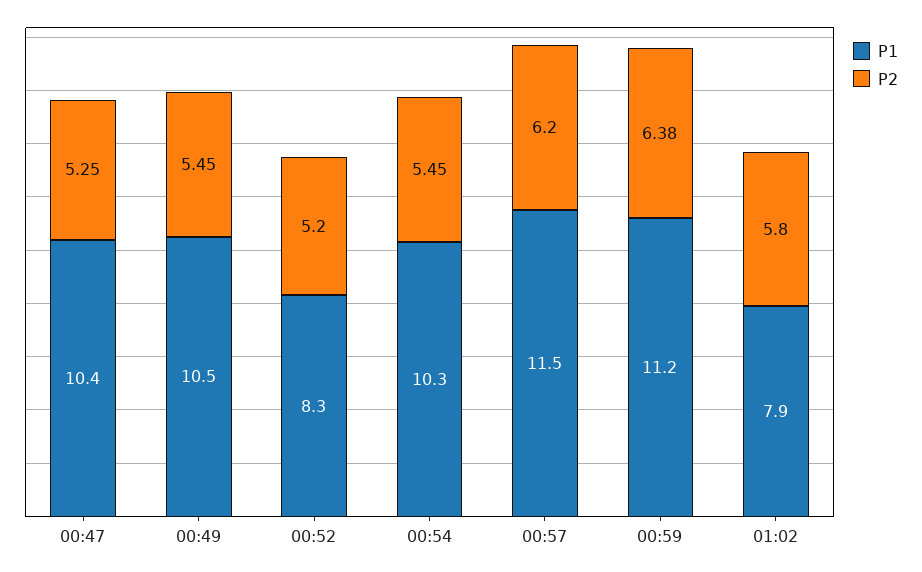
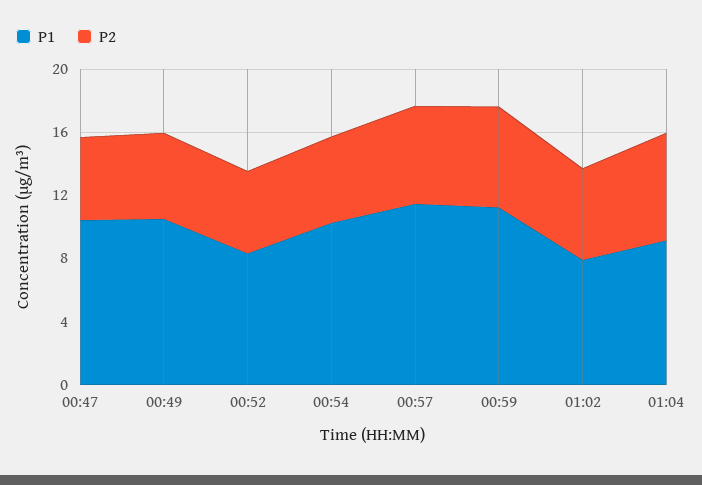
P1, 01:04: none -> 9
P2, 01:04: none -> 7

